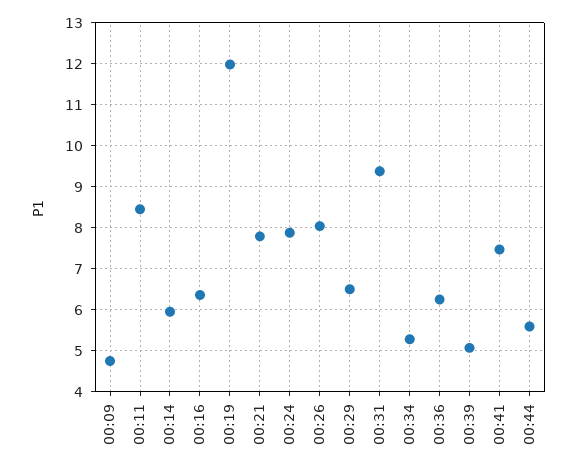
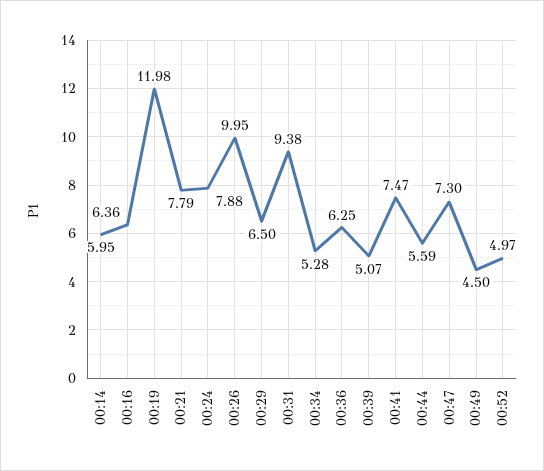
00:09: 4.8 -> none
00:11: 8.4 -> none
00:26: 8 -> 9.95
00:47: none -> 7.3
00:49: none -> 4.5
00:52: none -> 4.97

